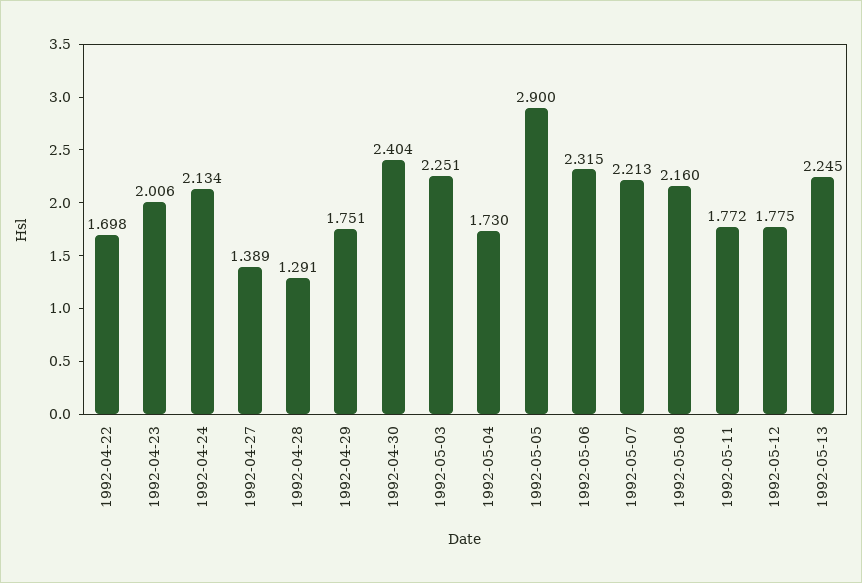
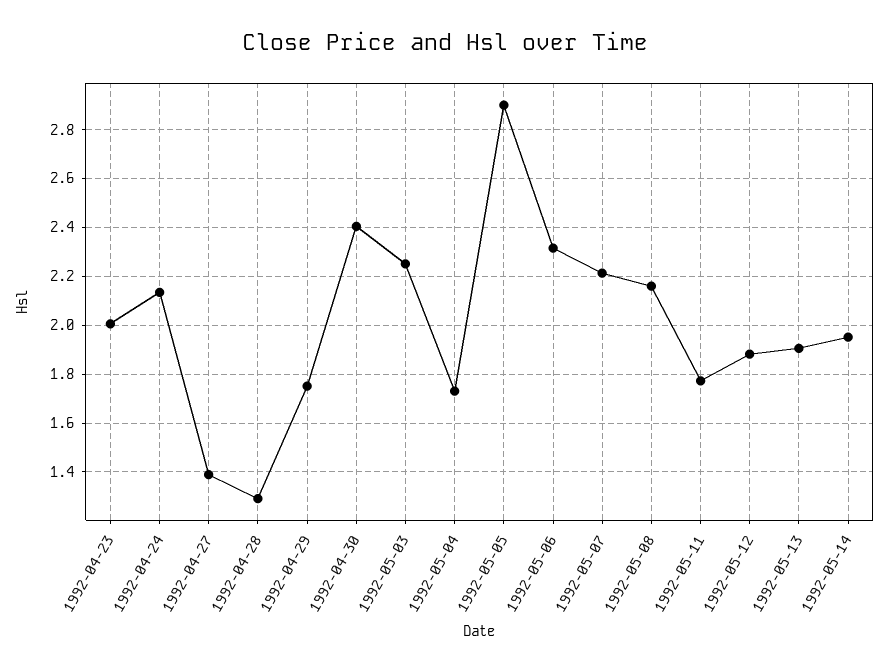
1992-04-22: 1.698 -> none
1992-05-12: 1.775 -> 1.875
1992-05-13: 2.245 -> 1.9
1992-05-14: none -> 1.95

